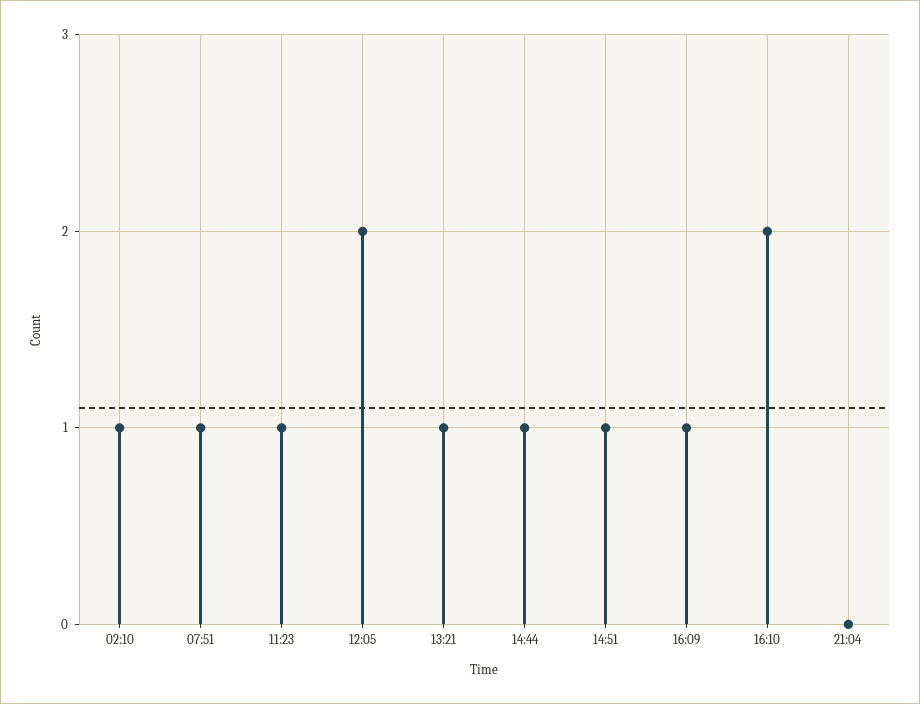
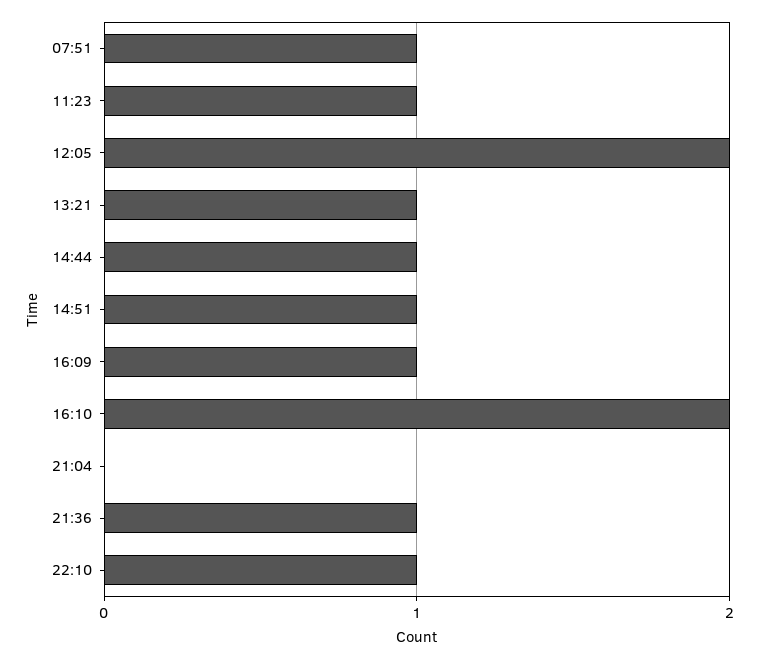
02:10: 1 -> none
21:36: none -> 1
22:10: none -> 1

